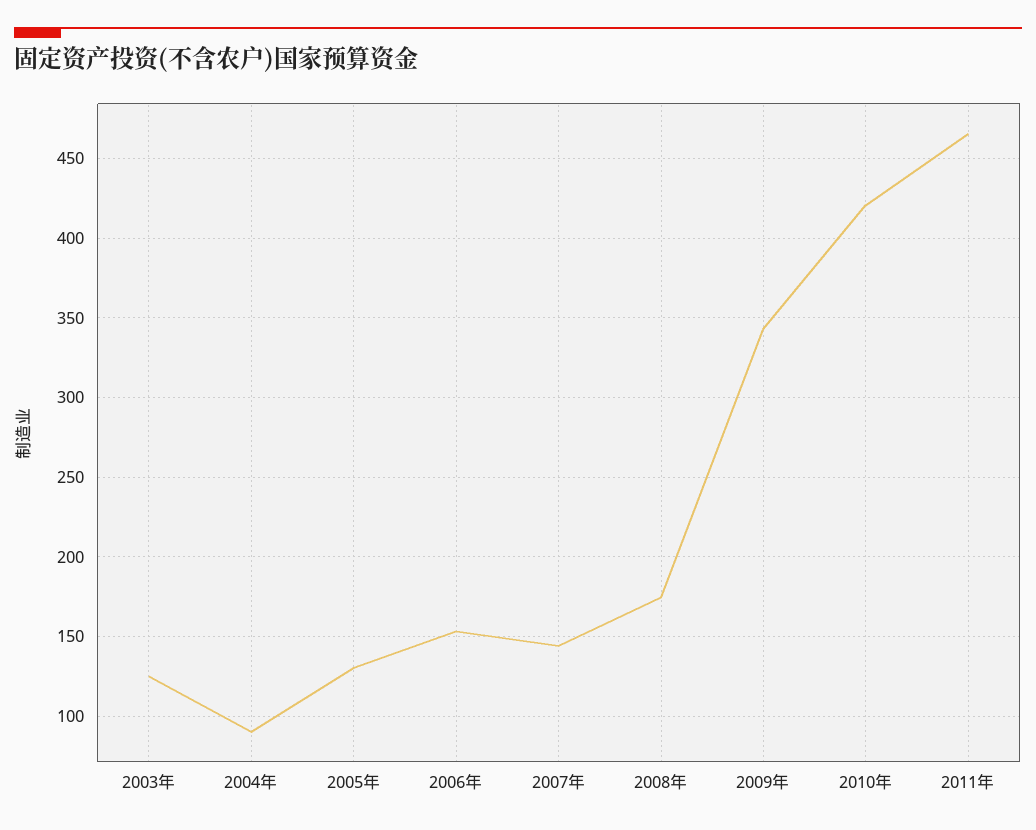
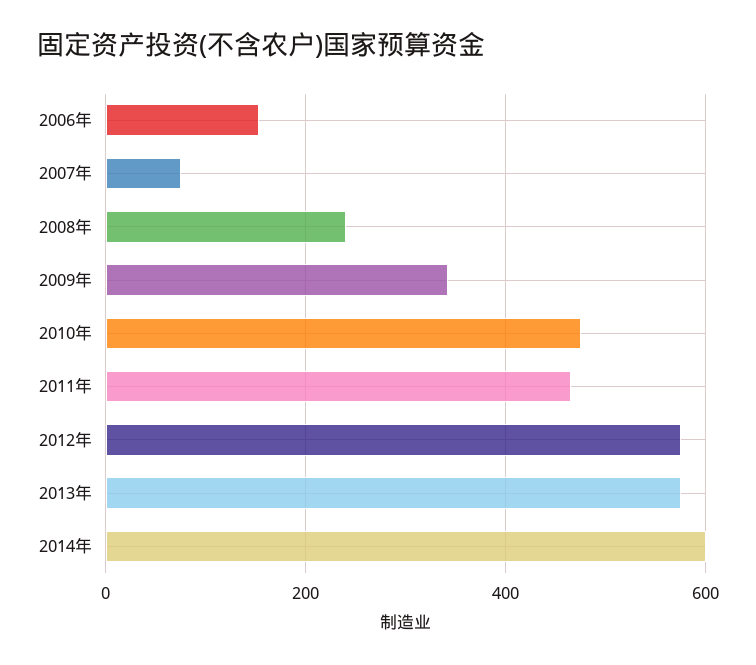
2003年: 125 -> none
2004年: 90 -> none
2005年: 130 -> none
2007年: 145 -> 80
2008年: 175 -> 240
2010年: 420 -> 480
2012年: none -> 580
2013年: none -> 580
2014年: none -> 600

